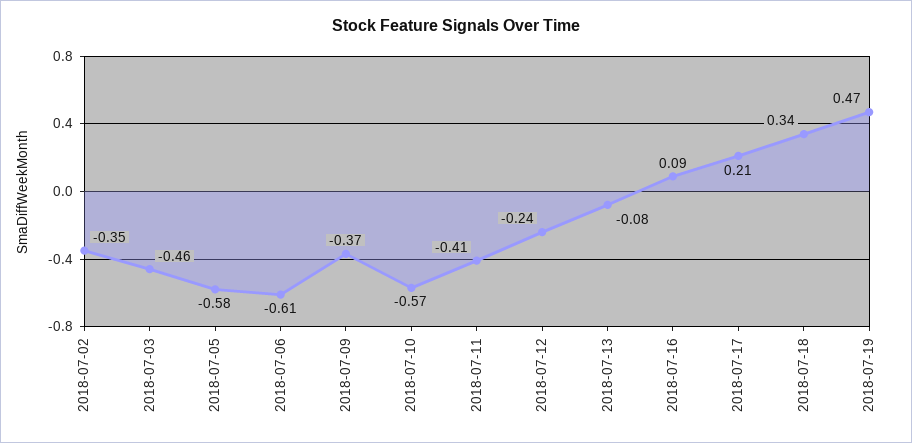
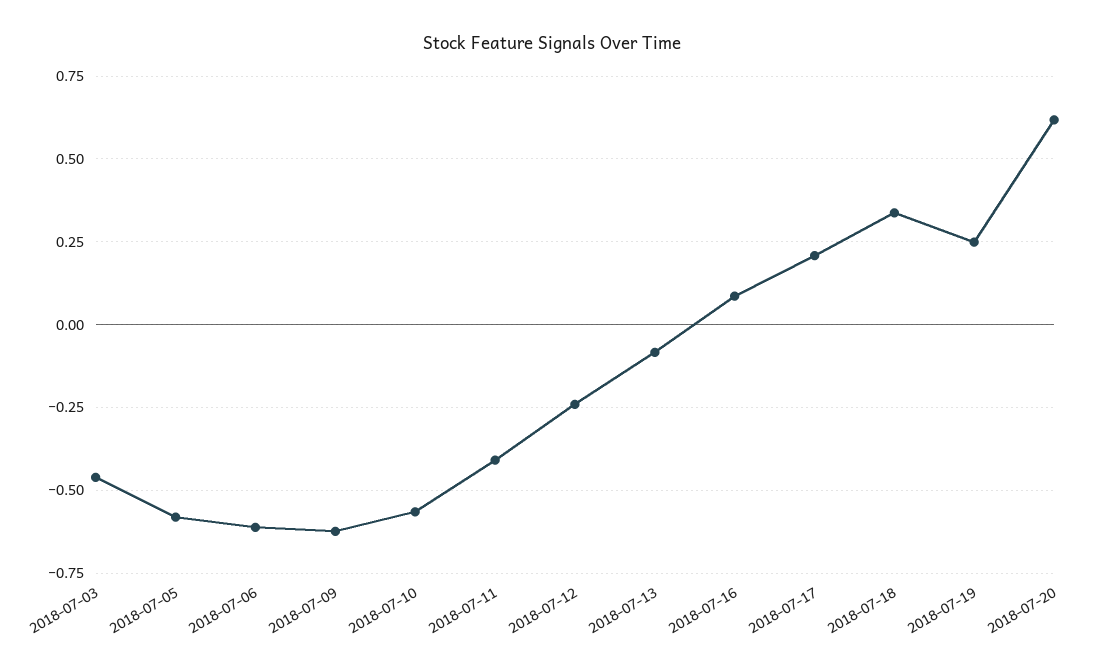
2018-07-02: -0.35 -> none
2018-07-09: -0.37 -> -0.625
2018-07-19: 0.47 -> 0.25
2018-07-20: none -> 0.625

